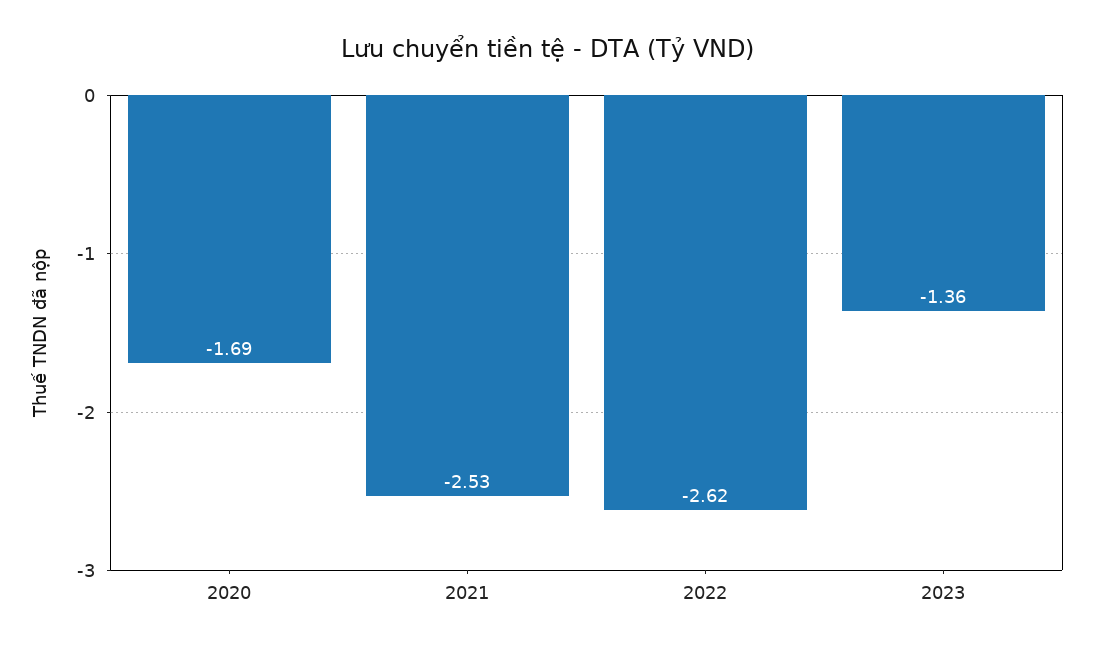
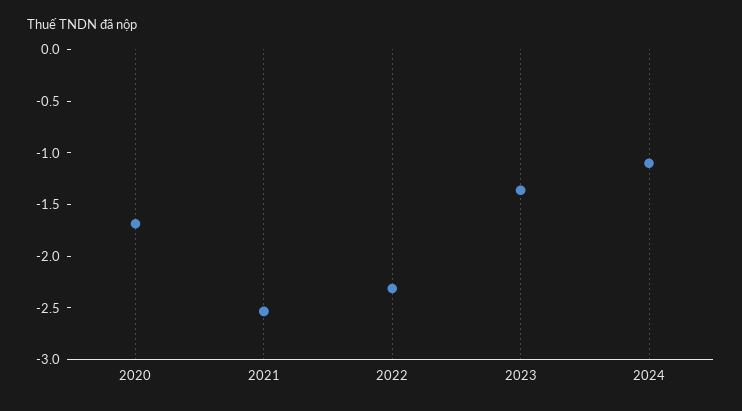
2022: -2.62 -> -2.3
2024: none -> -1.1

